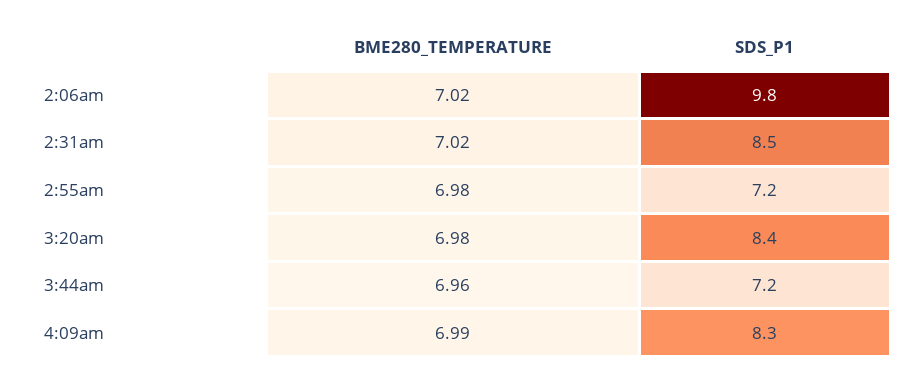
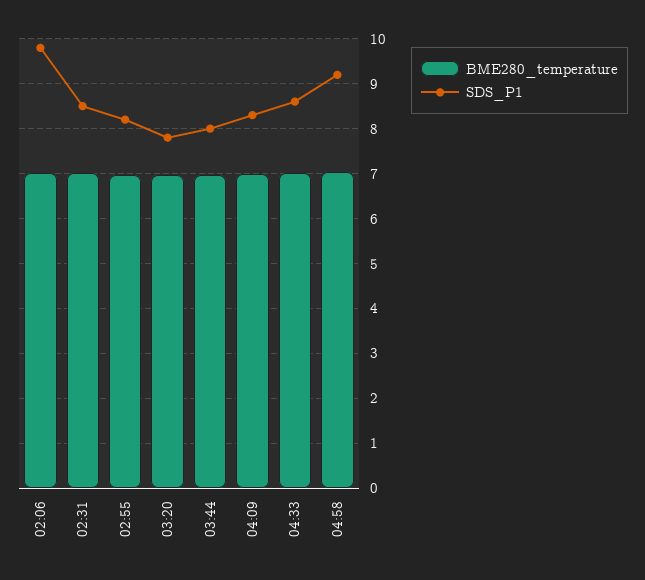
SDS_P1, 2:55am: 7.2 -> 8.2
SDS_P1, 3:20am: 8.4 -> 7.8
SDS_P1, 3:44am: 7.2 -> 8
BME280_TEMPERATURE, 04:33: none -> 7
SDS_P1, 04:33: none -> 8.6
BME280_TEMPERATURE, 04:58: none -> 7
SDS_P1, 04:58: none -> 9.2

